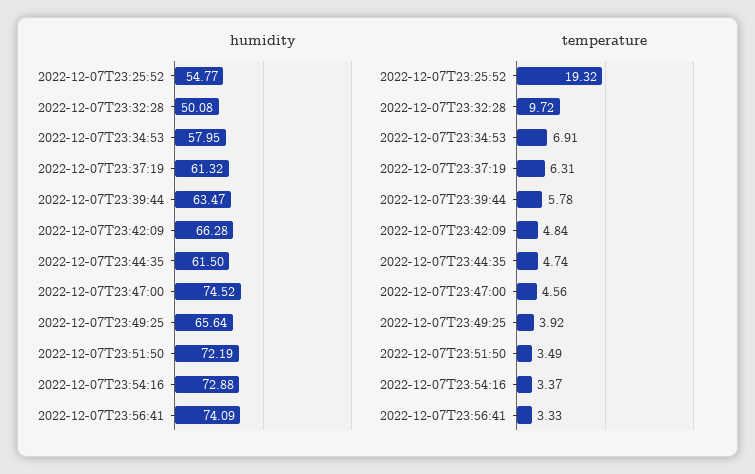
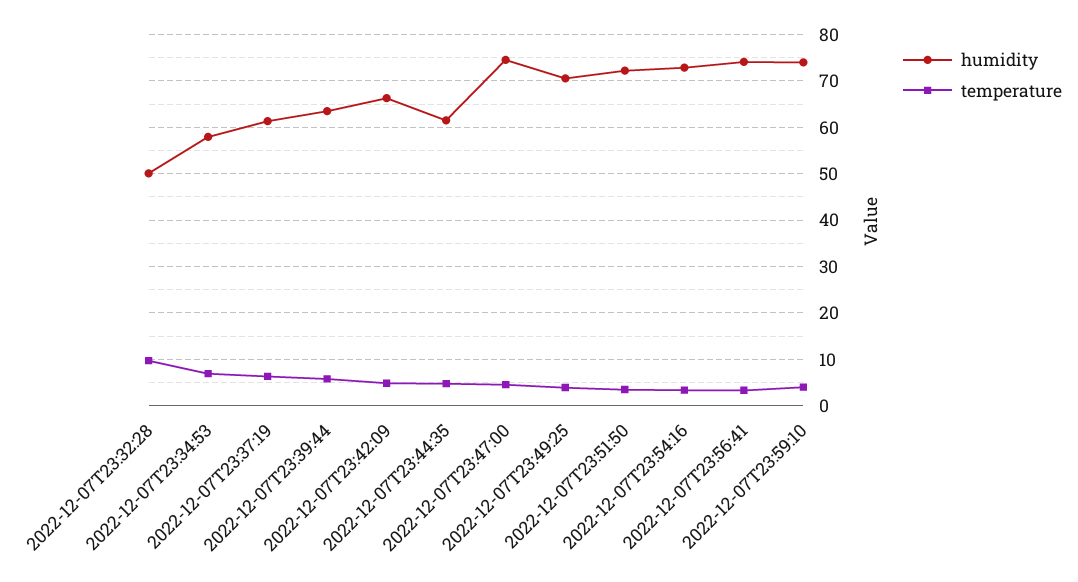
humidity, 2022-12-07T23:25:52: 54.77 -> none
humidity, 2022-12-07T23:49:25: 65.64 -> 70
temperature, 2022-12-07T23:25:52: 19.32 -> none
humidity, 2022-12-07T23:59:10: none -> 74
temperature, 2022-12-07T23:59:10: none -> 4

